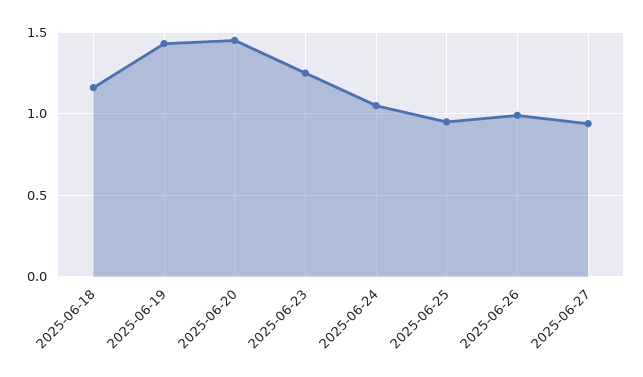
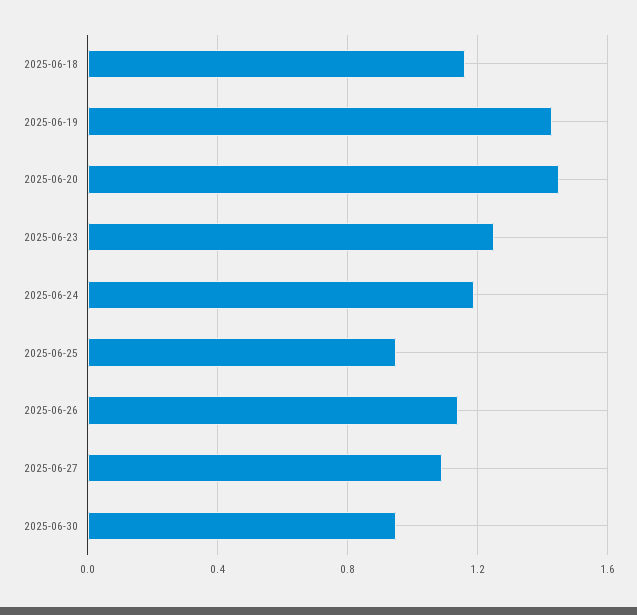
2025-06-24: 1.05 -> 1.2
2025-06-26: 1 -> 1.15
2025-06-27: 0.95 -> 1.1
2025-06-30: none -> 0.95

